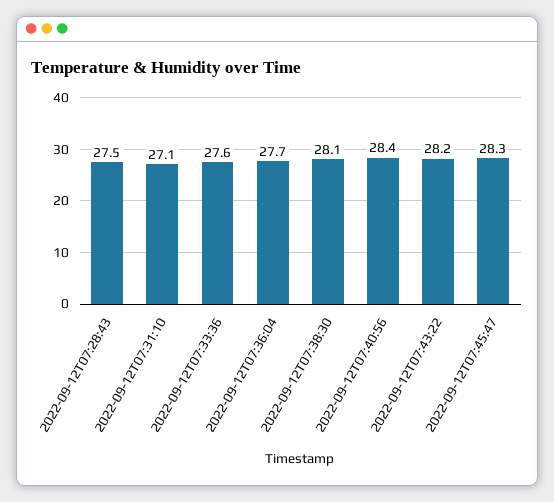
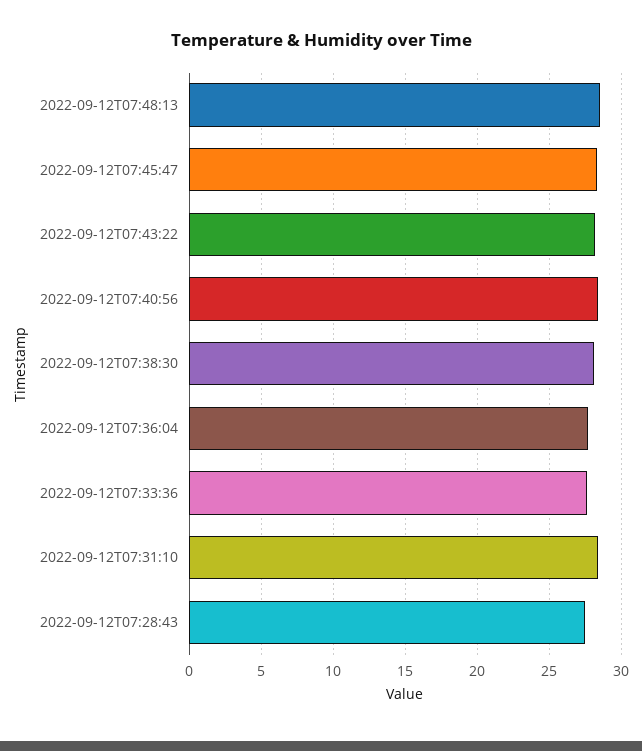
2022-09-12T07:31:10: 27.1 -> 28.5
2022-09-12T07:48:13: none -> 28.5

